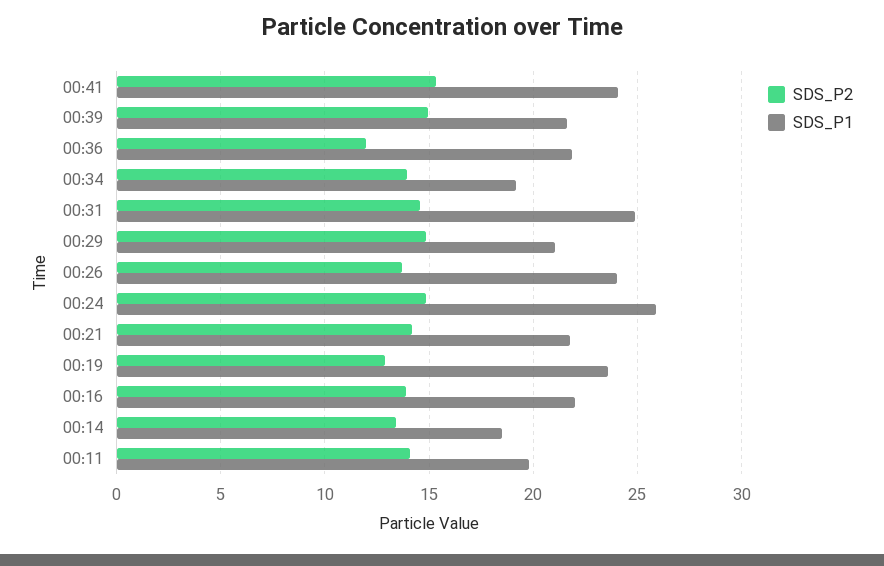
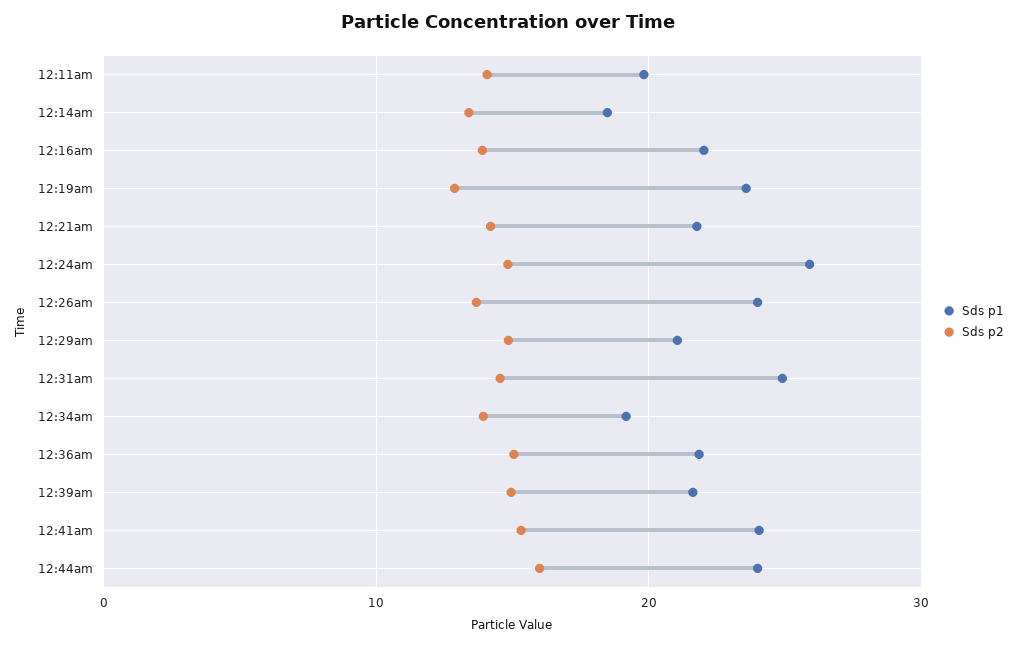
SDS_P2, 00:36: 12 -> 15
SDS_P1, 12:44am: none -> 24
SDS_P2, 12:44am: none -> 16

